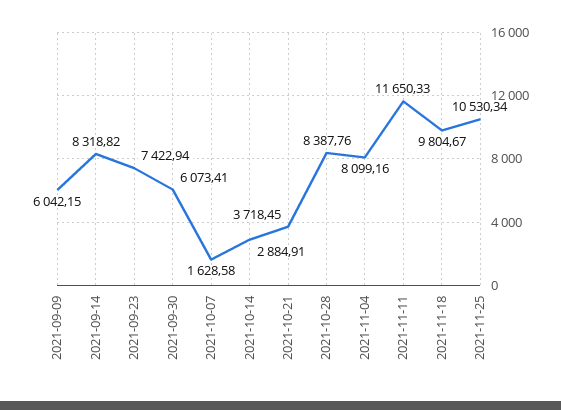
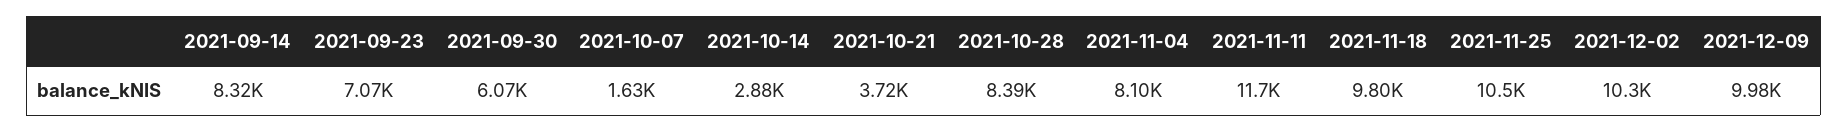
2021-09-09: 6042.15 -> none
2021-09-23: 7422.94 -> 7070
2021-12-02: none -> 10300
2021-12-09: none -> 9980

